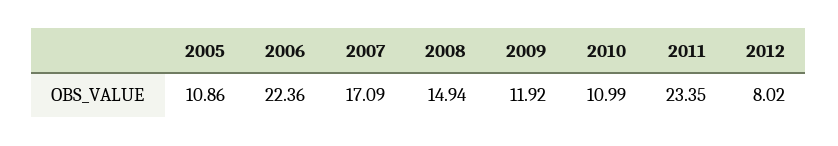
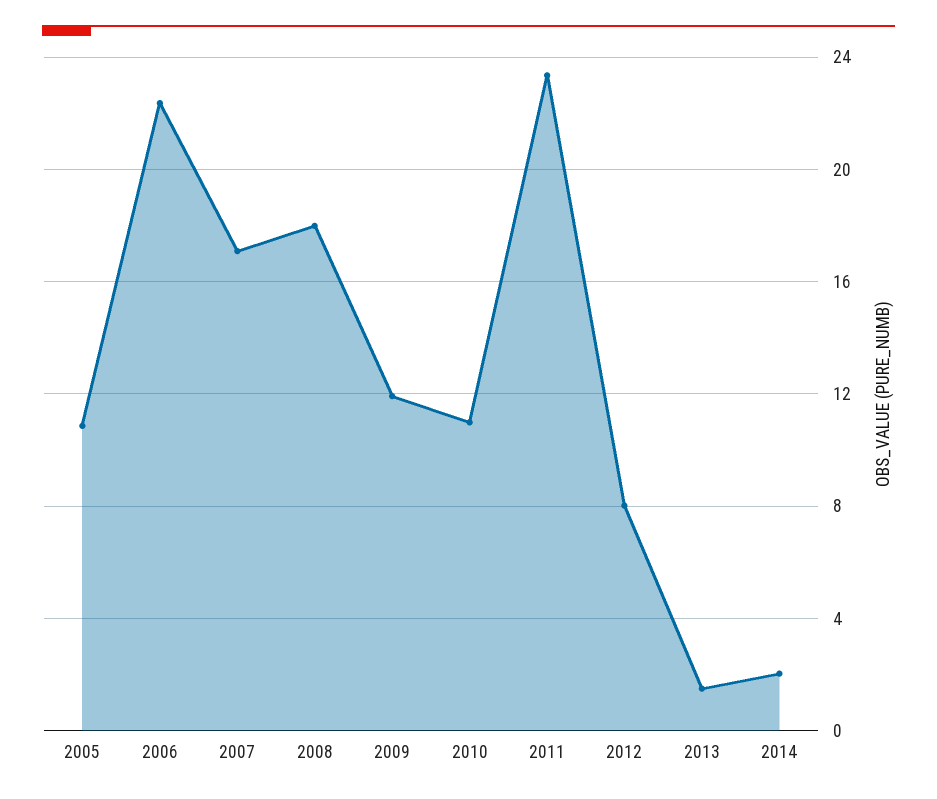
2008: 14.94 -> 18
2013: none -> 1.5
2014: none -> 2

